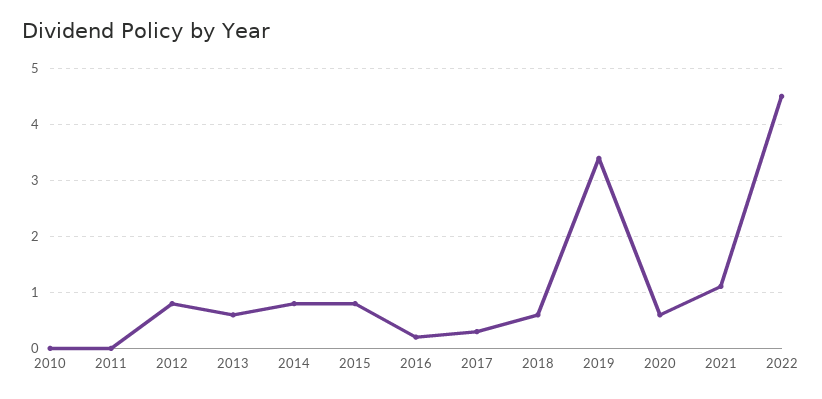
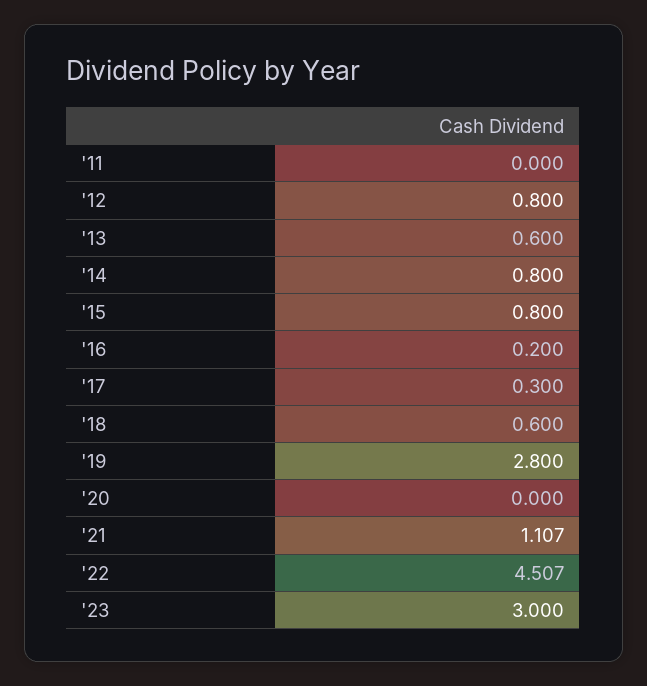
2010: 0 -> none
2019: 3.4 -> 2.8
2020: 0.6 -> 0
'23: none -> 3

